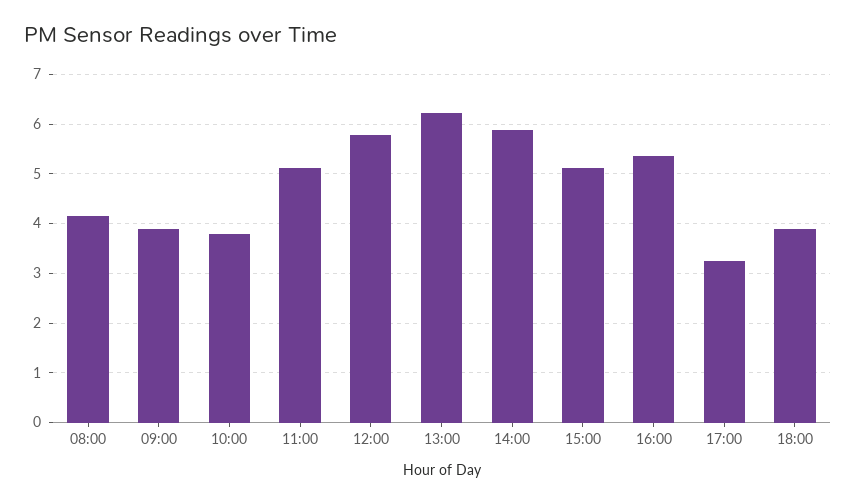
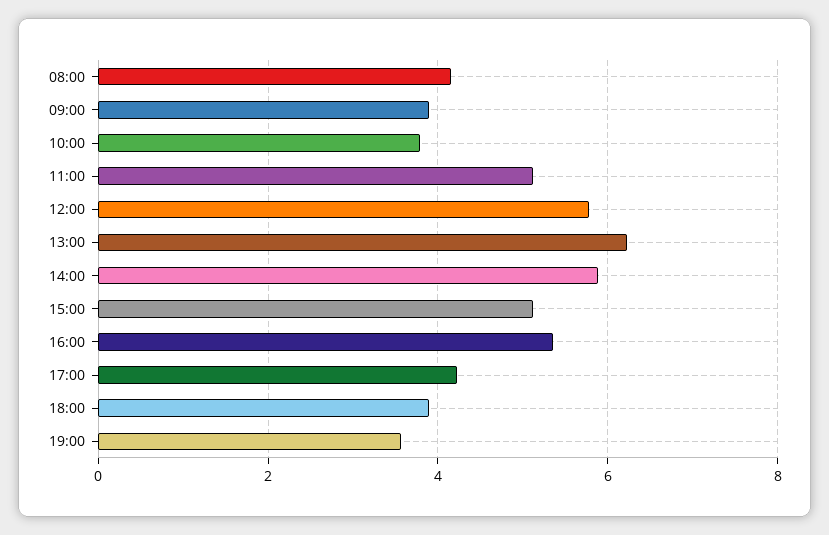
17:00: 3.2 -> 4.2
19:00: none -> 3.6

